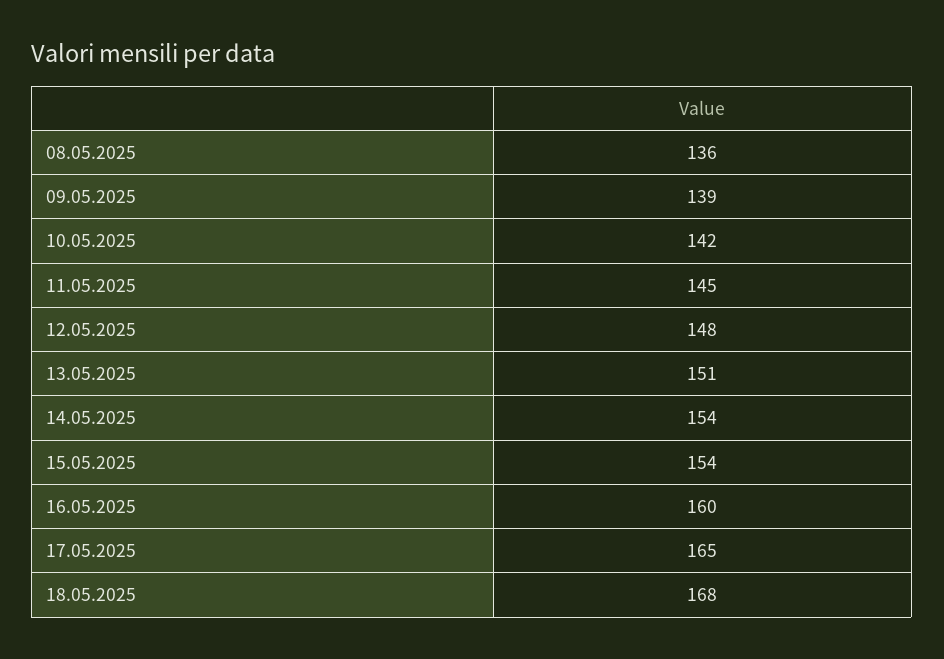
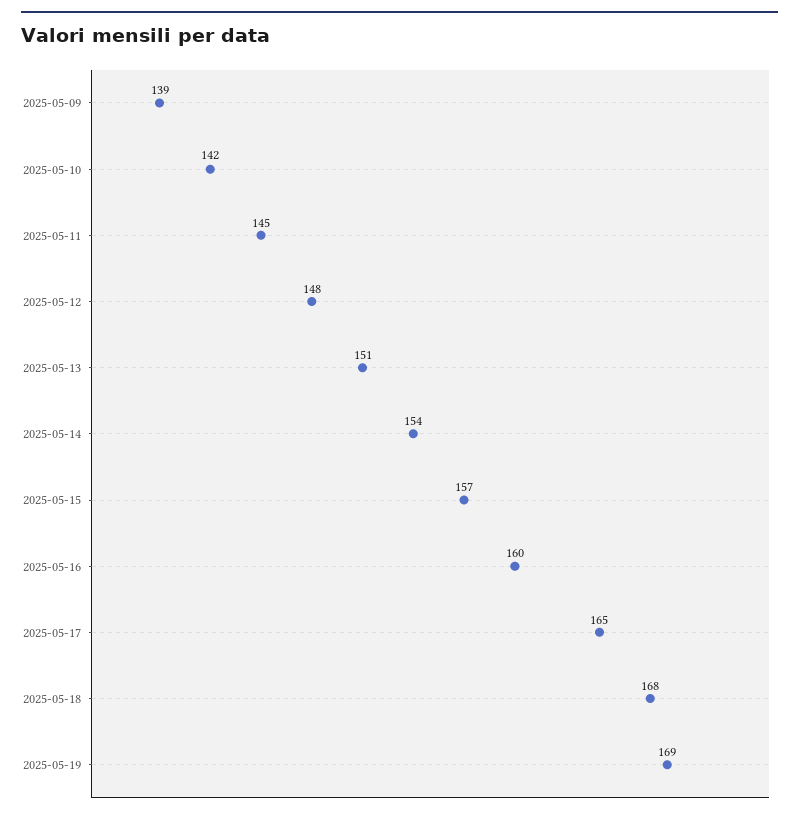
08.05.2025: 136 -> none
15.05.2025: 154 -> 157
2025-05-19: none -> 169

